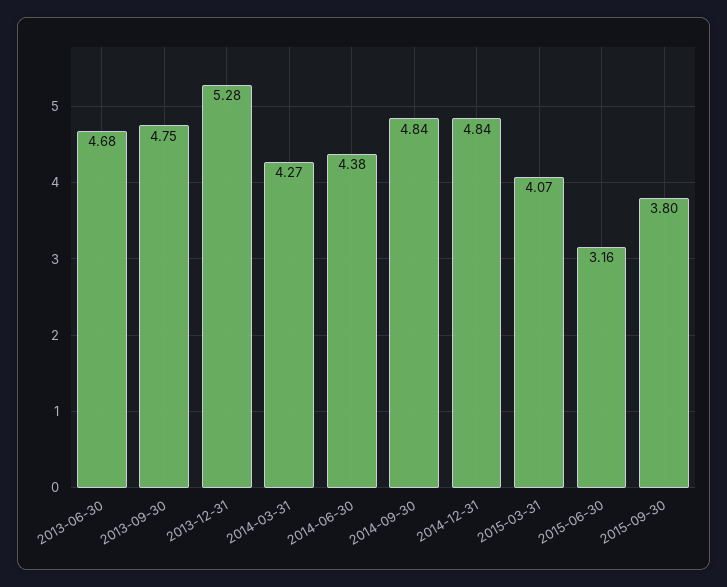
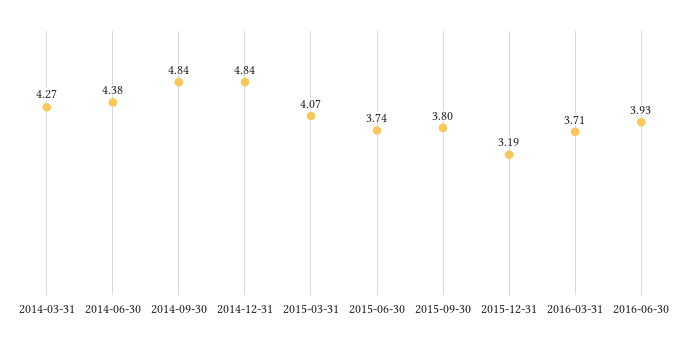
2013-06-30: 4.68 -> none
2013-09-30: 4.75 -> none
2013-12-31: 5.28 -> none
2015-06-30: 3.16 -> 3.74
2015-12-31: none -> 3.19
2016-03-31: none -> 3.71
2016-06-30: none -> 3.93

